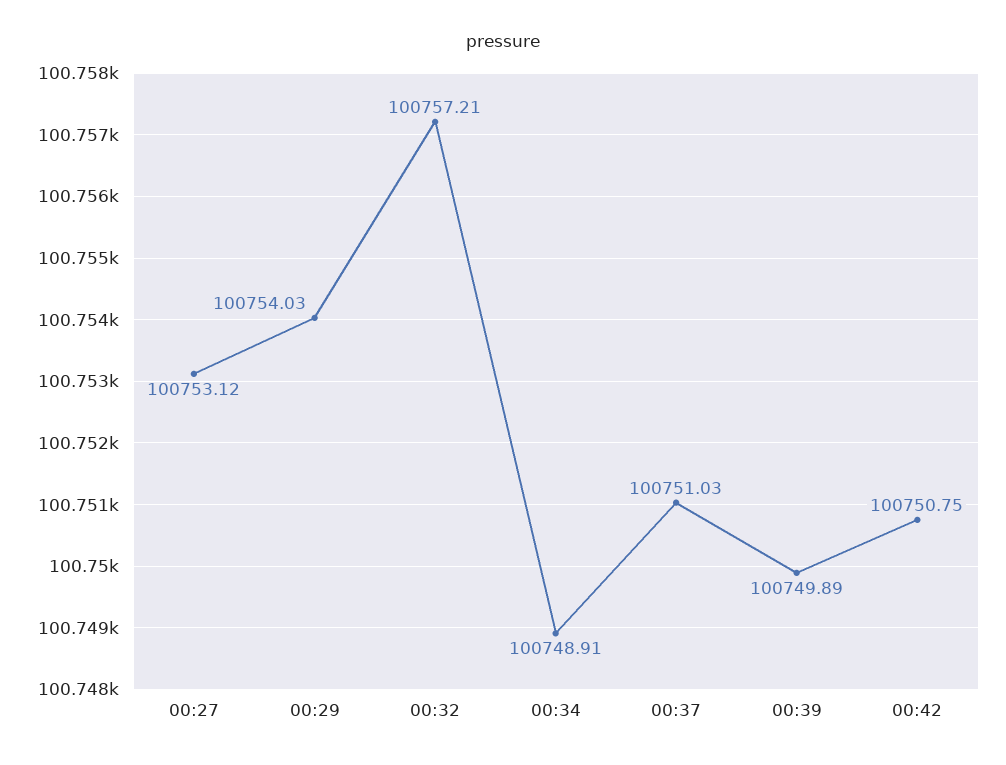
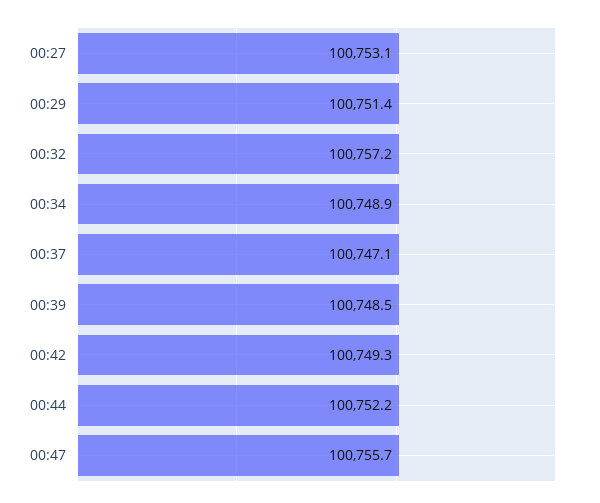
00:29: 100754.03 -> 100751.4
00:37: 100751.03 -> 100747.1
00:39: 100749.89 -> 100748.5
00:42: 100750.75 -> 100749.3
00:44: none -> 100752.2
00:47: none -> 100755.7

